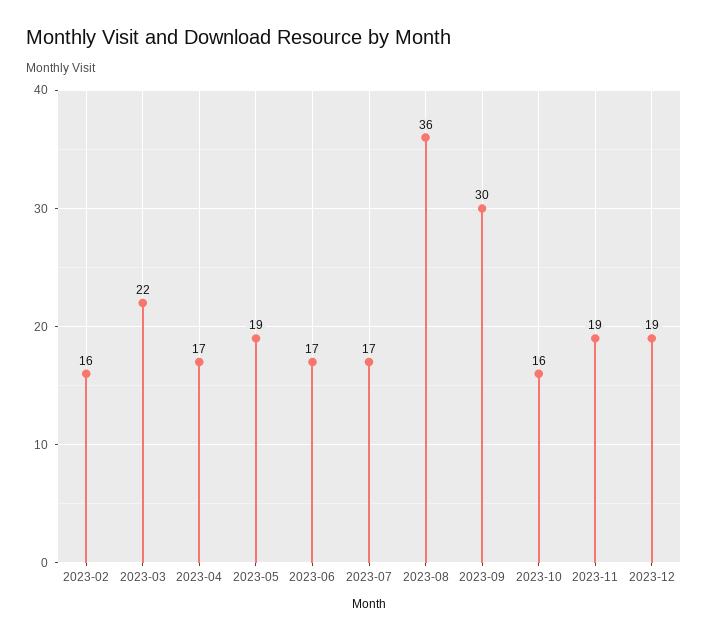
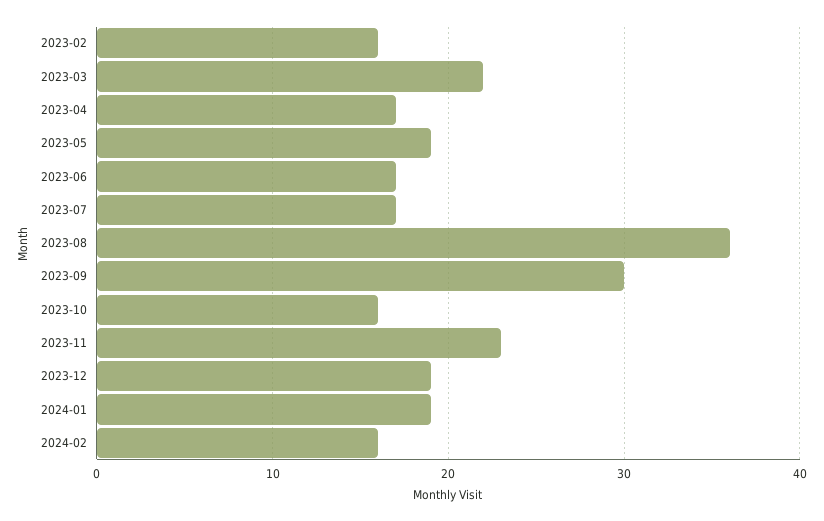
2023-11: 19 -> 23
2024-01: none -> 19
2024-02: none -> 16

